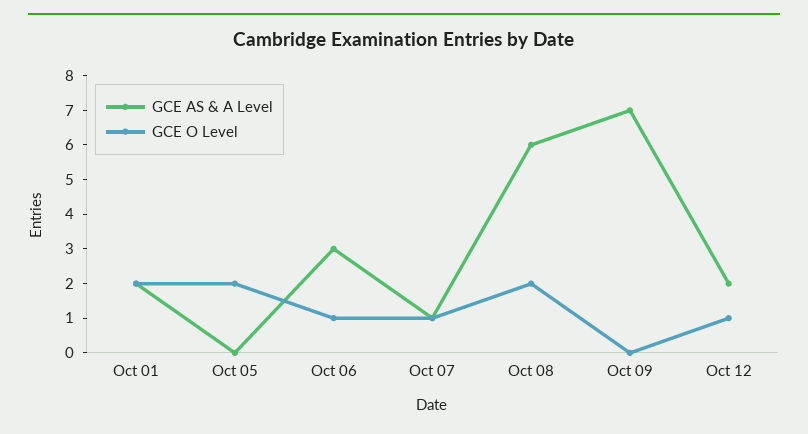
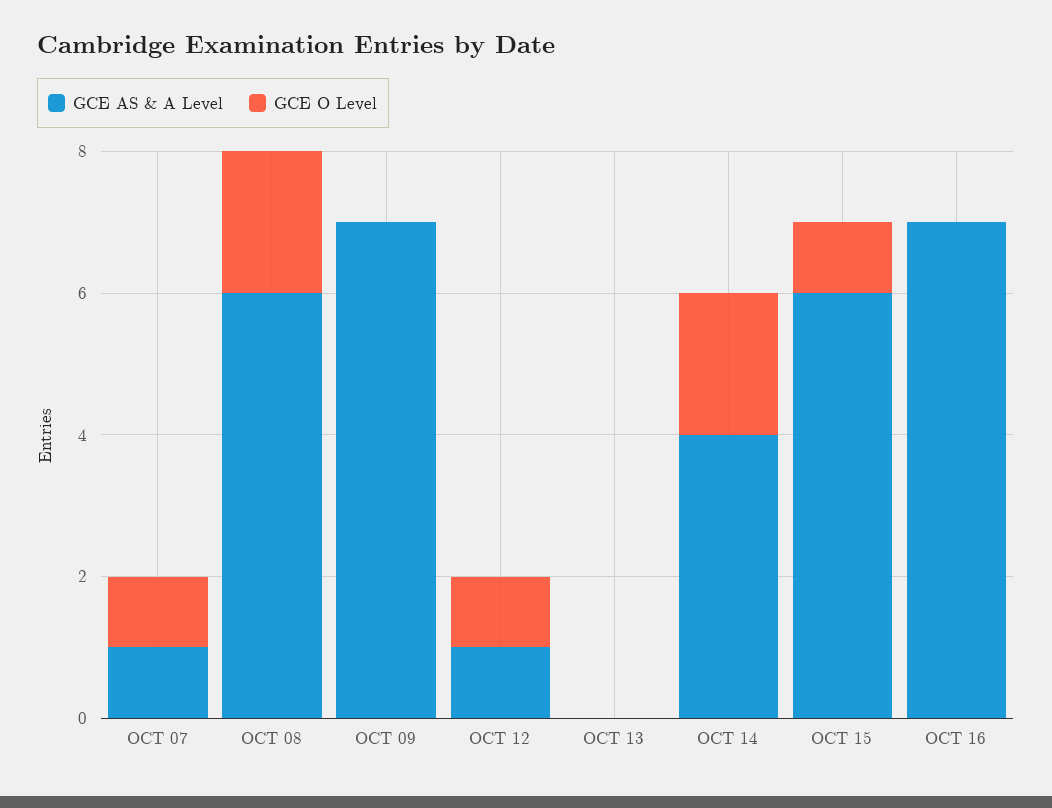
GCE AS & A Level, Oct 01: 2 -> none
GCE O Level, Oct 01: 2 -> none
GCE AS & A Level, Oct 05: 0 -> none
GCE O Level, Oct 05: 2 -> none
GCE AS & A Level, Oct 06: 3 -> none
GCE O Level, Oct 06: 1 -> none
GCE AS & A Level, Oct 12: 2 -> 1
GCE AS & A Level, OCT 13: none -> 0
GCE O Level, OCT 13: none -> 0
GCE AS & A Level, OCT 14: none -> 4
GCE O Level, OCT 14: none -> 2
GCE AS & A Level, OCT 15: none -> 6
GCE O Level, OCT 15: none -> 1
GCE AS & A Level, OCT 16: none -> 7
GCE O Level, OCT 16: none -> 0

